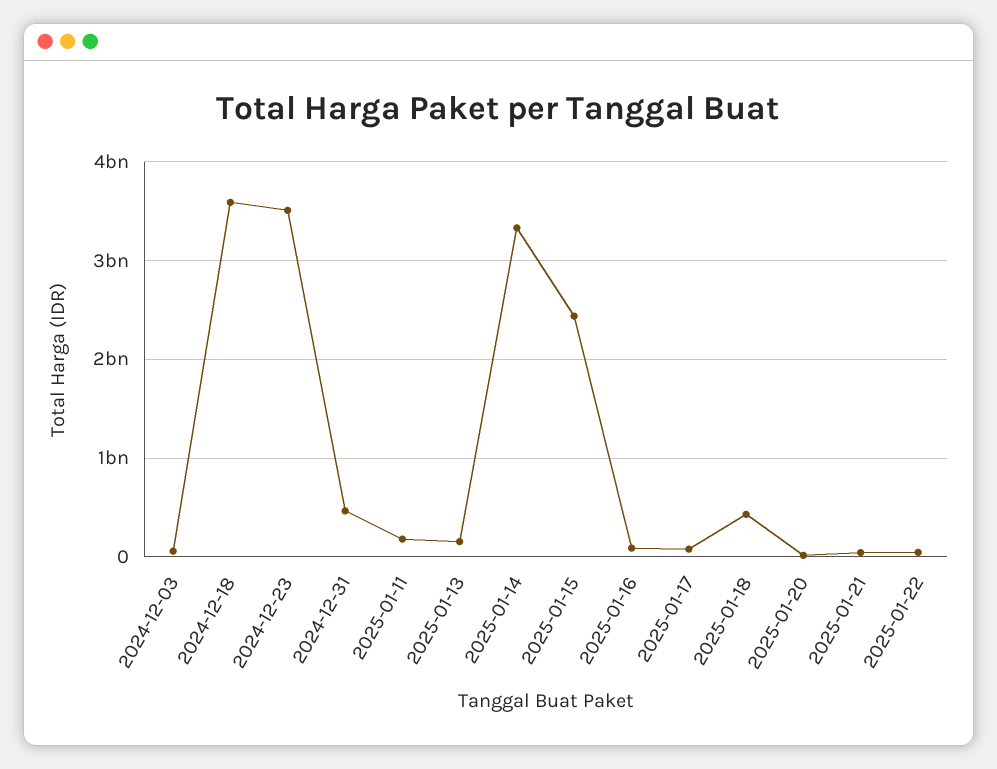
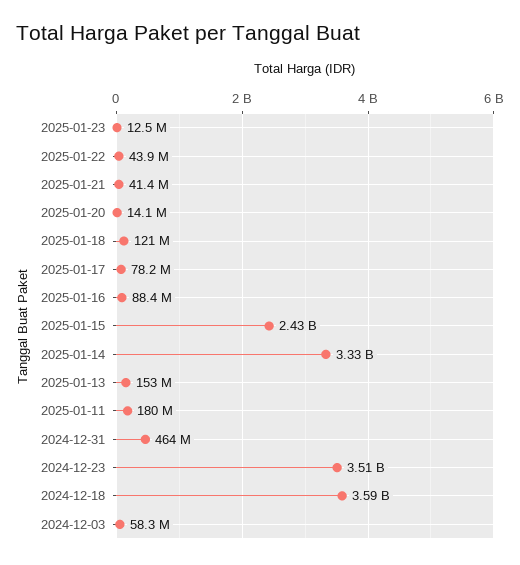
2025-01-18: 400000000 -> 121000000
2025-01-23: none -> 12500000

